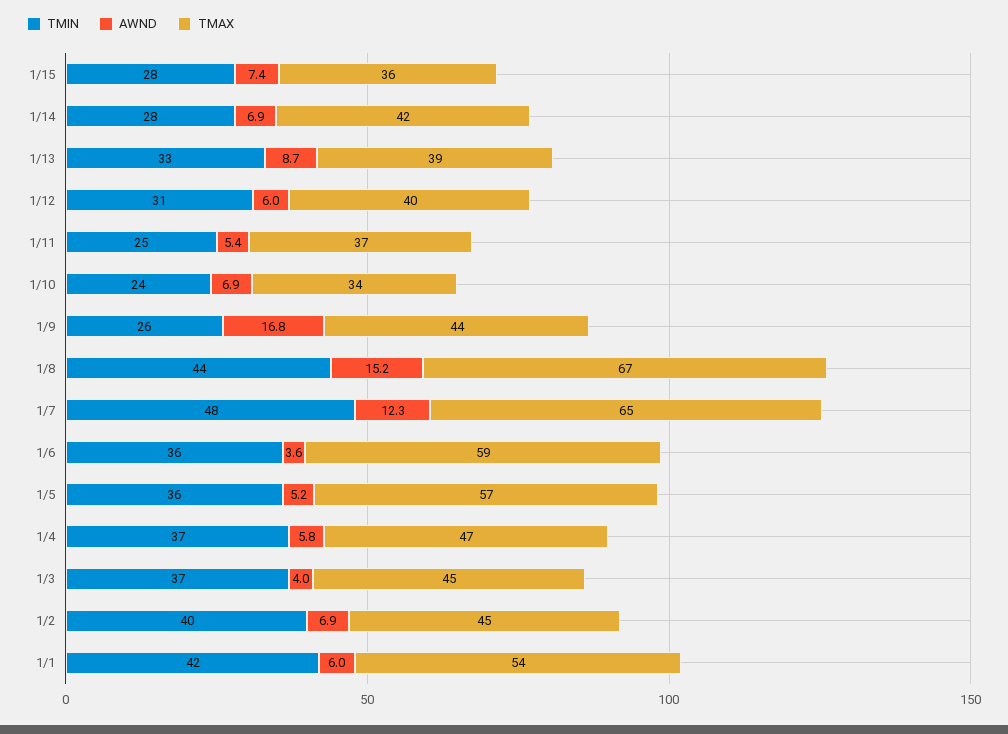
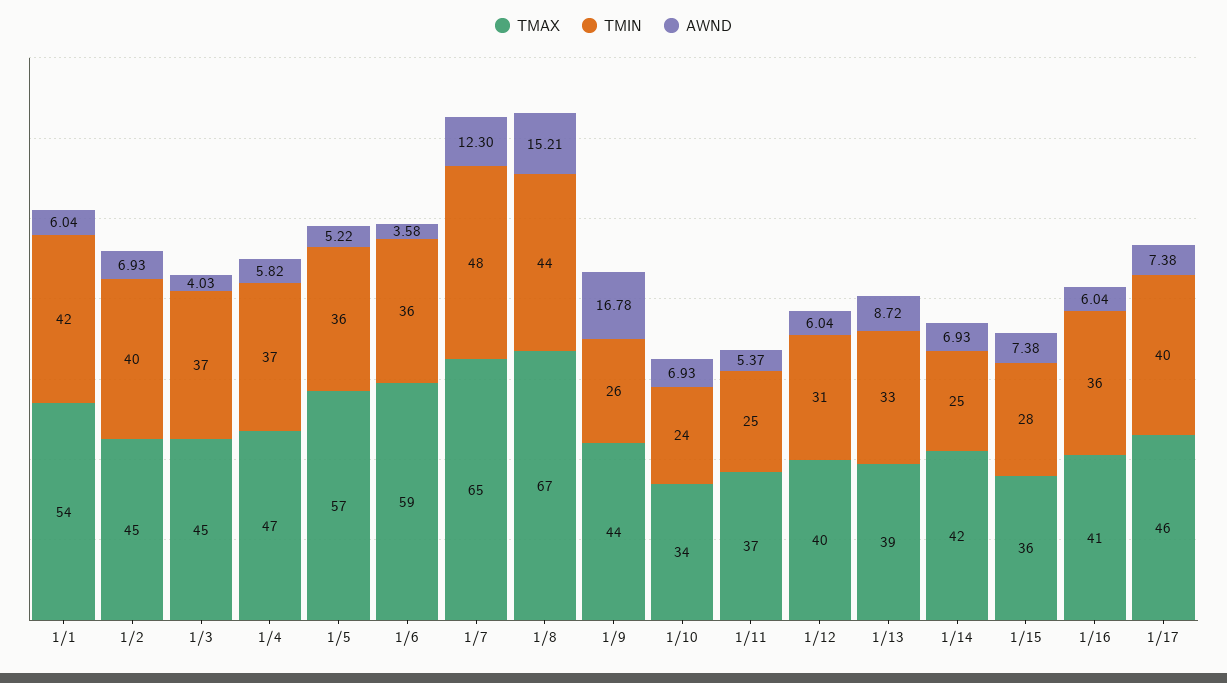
TMIN, 1/14: 28 -> 25
TMAX, 1/16: none -> 41
TMIN, 1/16: none -> 36
AWND, 1/16: none -> 6.04
TMAX, 1/17: none -> 46
TMIN, 1/17: none -> 40
AWND, 1/17: none -> 7.38

